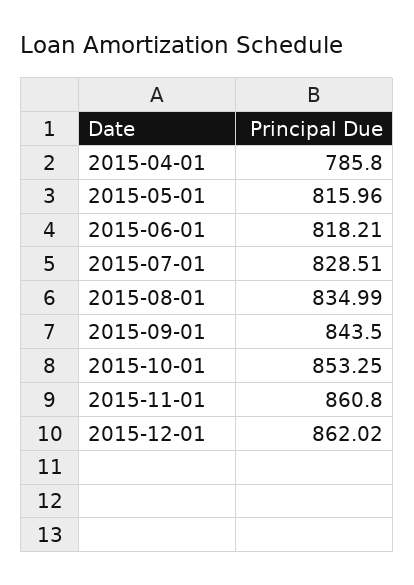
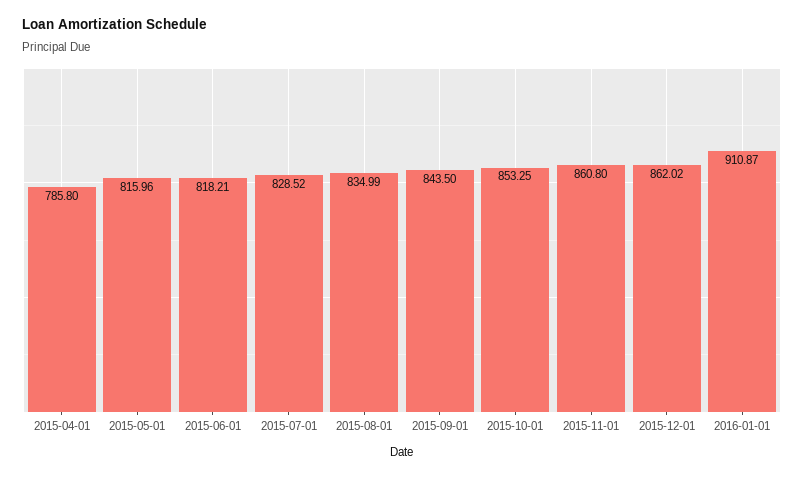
2015-07-01: 828.51 -> 828.52
2016-01-01: none -> 910.87

